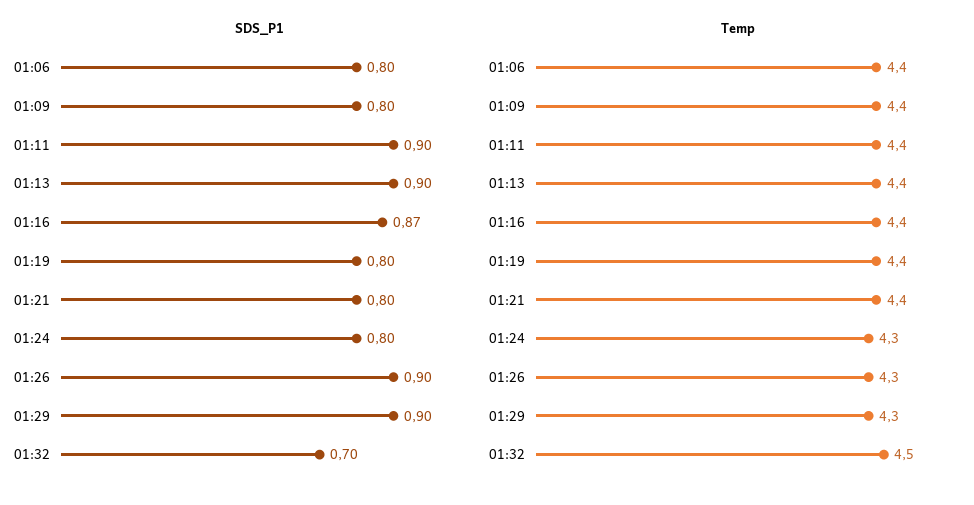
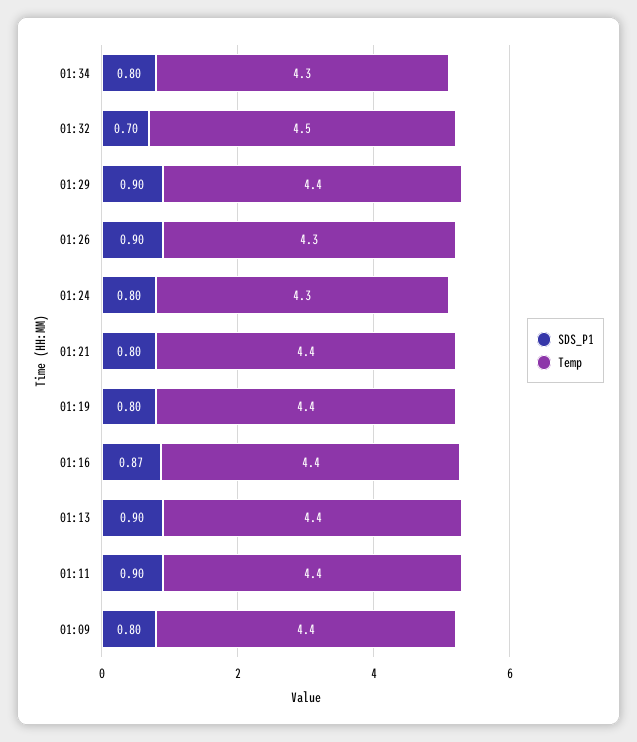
SDS_P1, 01:06: 0.8 -> none
Temp, 01:06: 4.4 -> none
Temp, 01:29: 4.3 -> 4.4
SDS_P1, 01:34: none -> 0.8
Temp, 01:34: none -> 4.3

